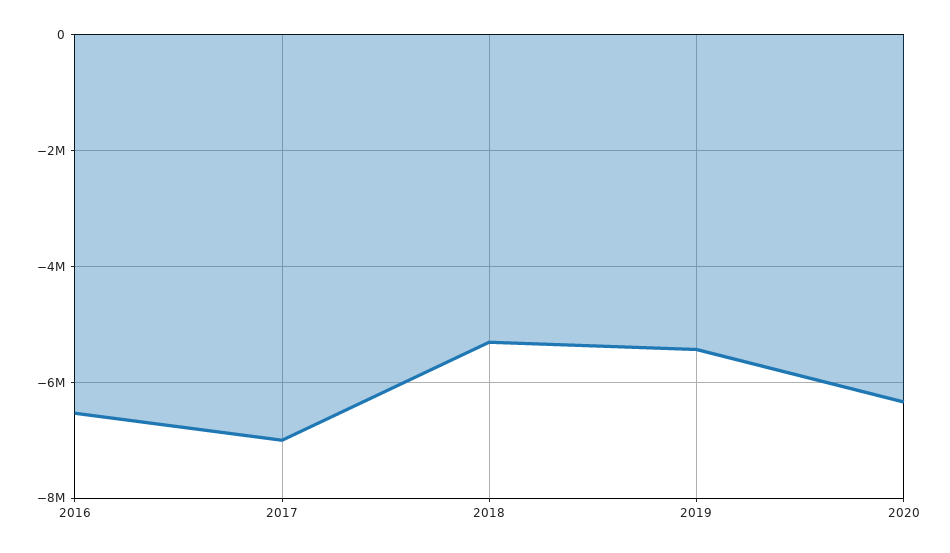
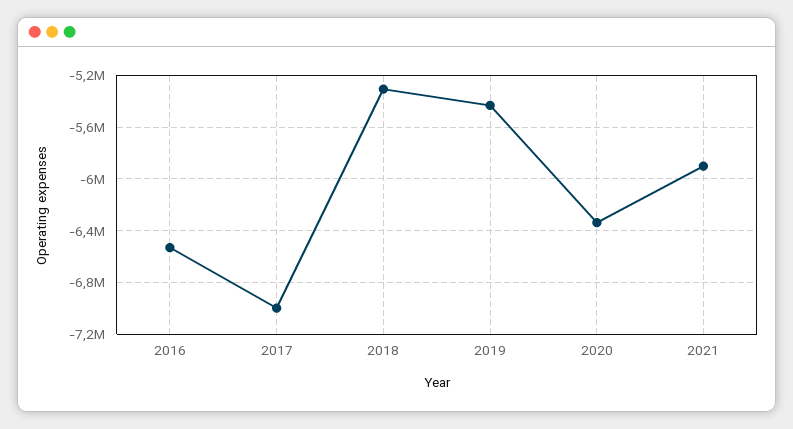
2021: none -> -5900000

